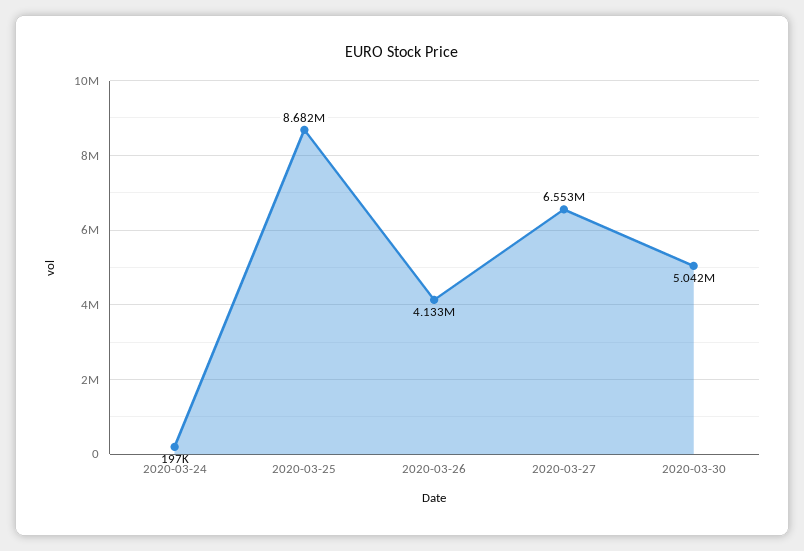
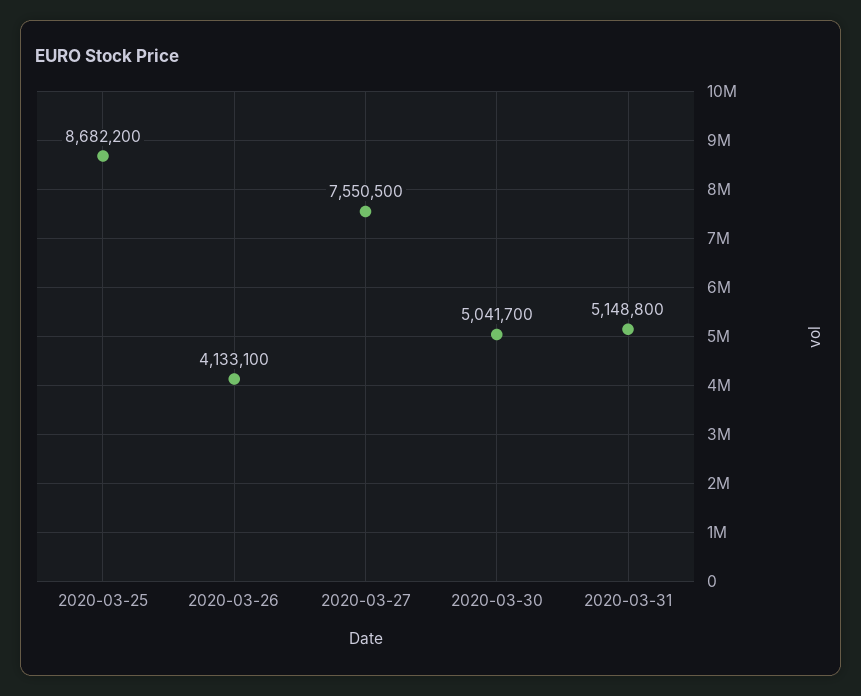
2020-03-24: 197000 -> none
2020-03-27: 6553000 -> 7550500
2020-03-31: none -> 5148800

